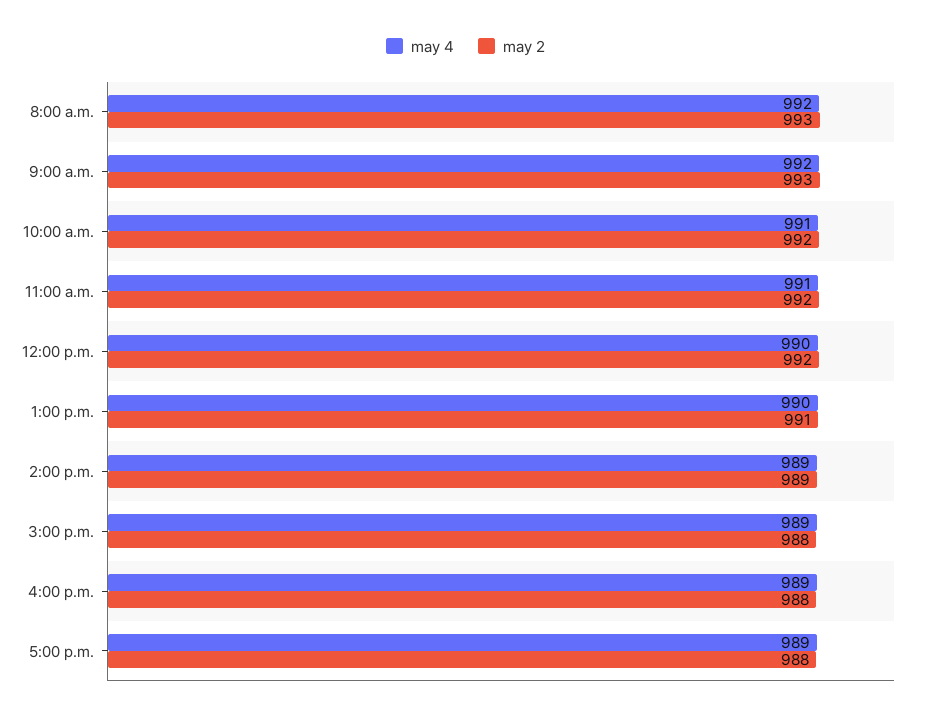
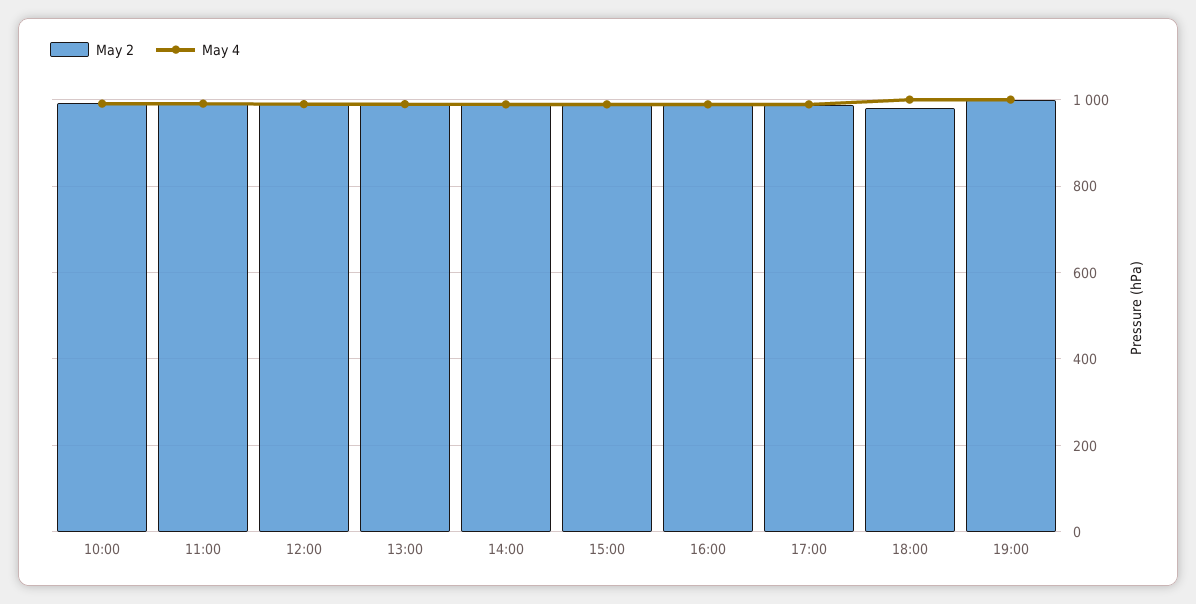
may 4, 8:00 a.m.: 992 -> none
may 2, 8:00 a.m.: 993 -> none
may 4, 9:00 a.m.: 992 -> none
may 2, 9:00 a.m.: 993 -> none
may 2, 18:00: none -> 980
may 4, 18:00: none -> 1000
may 2, 19:00: none -> 1000
may 4, 19:00: none -> 1000

